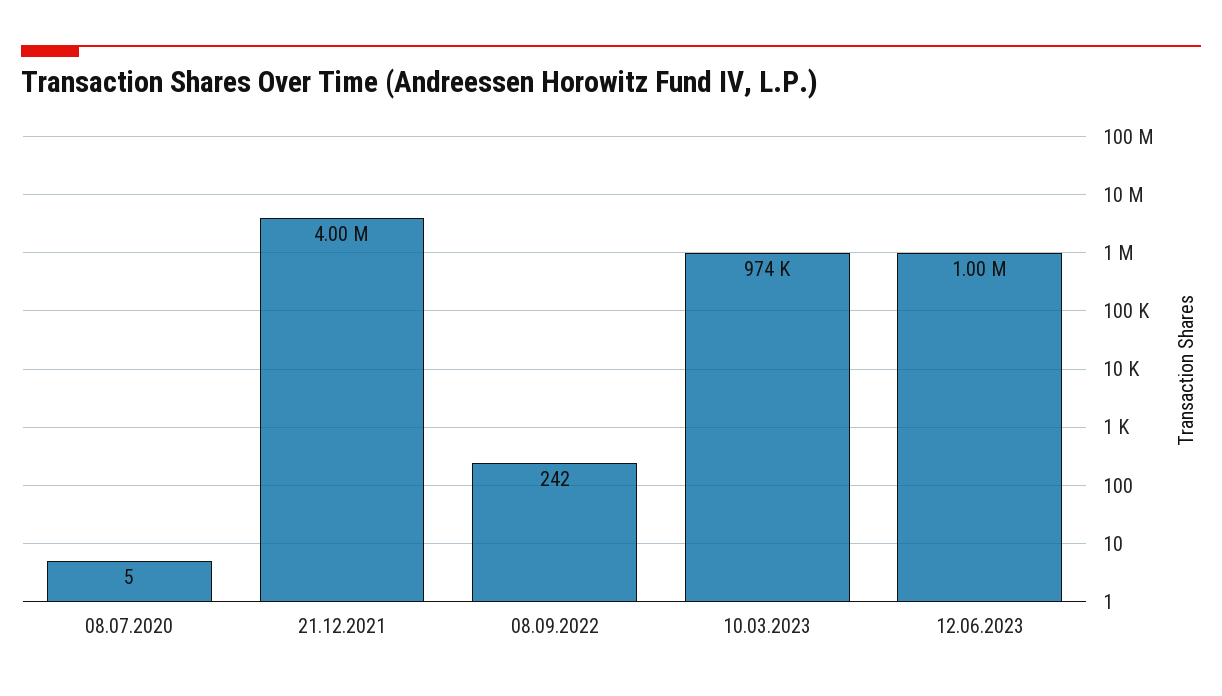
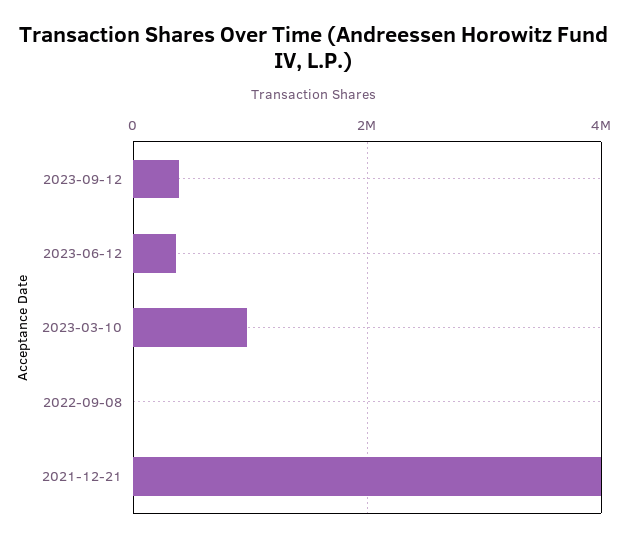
08.07.2020: 5 -> none
12.06.2023: 1000000 -> 400000
2023-09-12: none -> 400000

